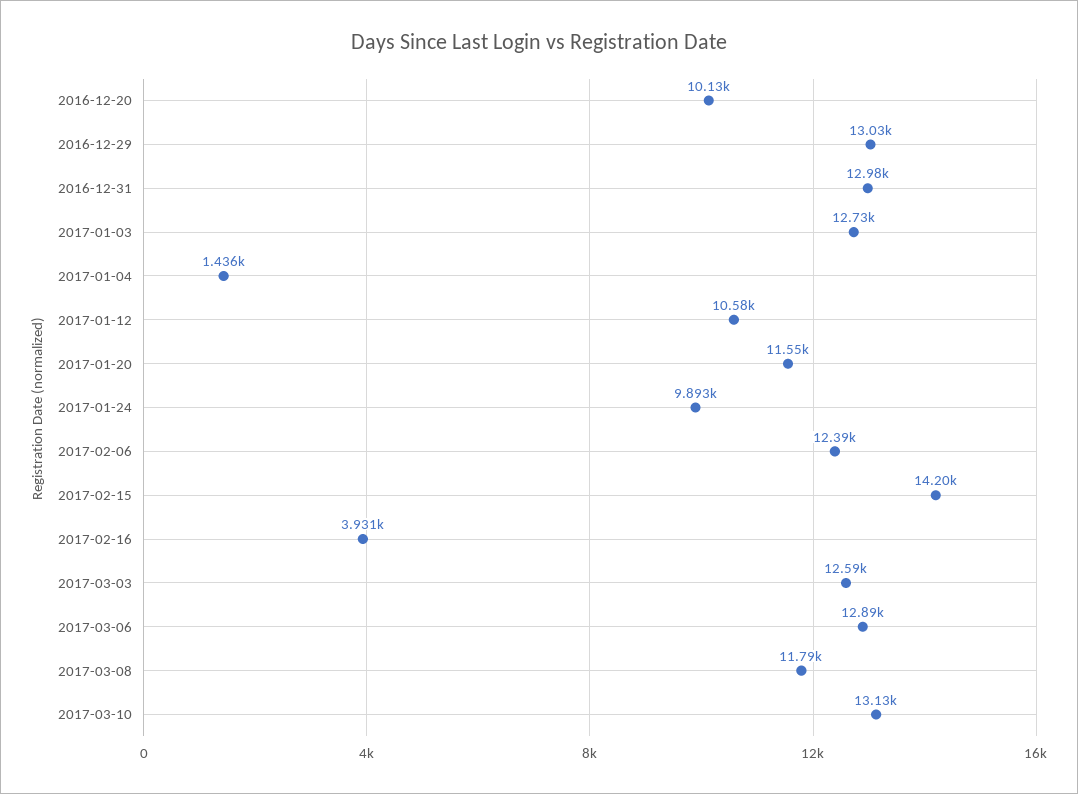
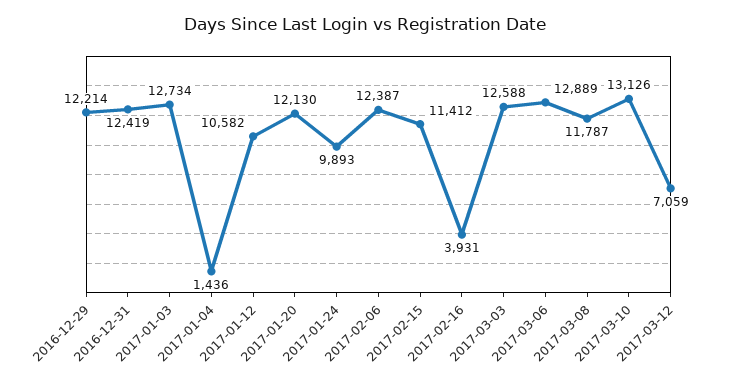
2016-12-20: 10130 -> none
2016-12-29: 13030 -> 12214
2016-12-31: 12980 -> 12419
2017-01-20: 11550 -> 12130
2017-02-15: 14200 -> 11412
2017-03-12: none -> 7059

